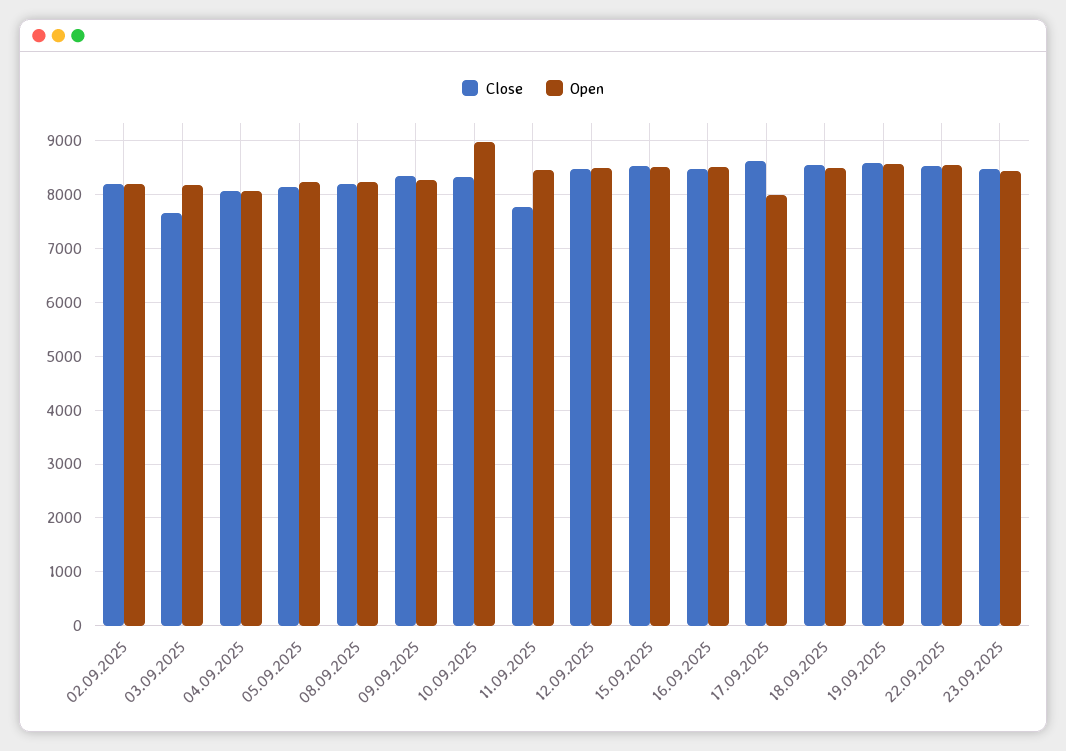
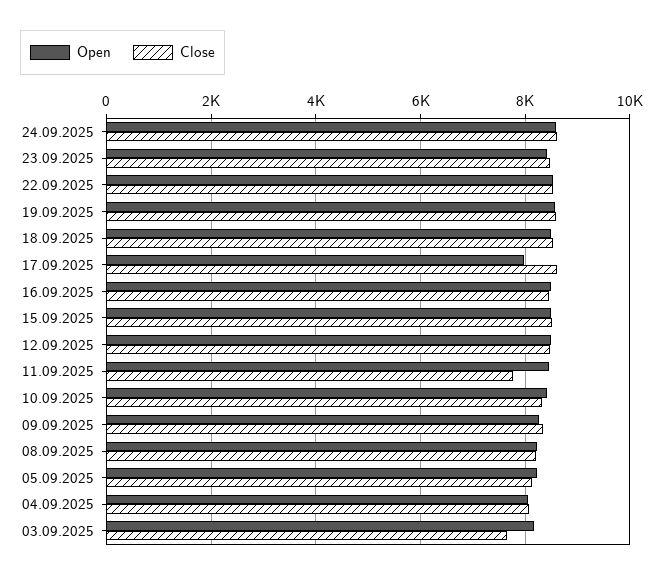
Close, 02.09.2025: 8200 -> none
Open, 02.09.2025: 8200 -> none
Open, 10.09.2025: 9000 -> 8400
Open, 24.09.2025: none -> 8600
Close, 24.09.2025: none -> 8600

